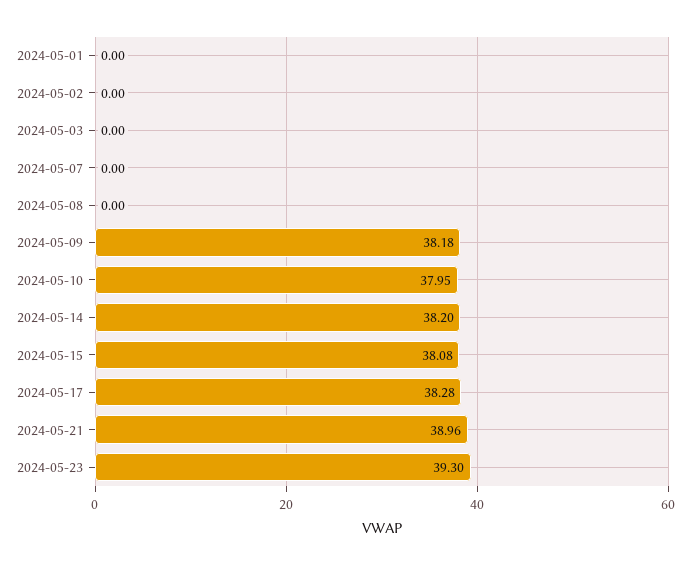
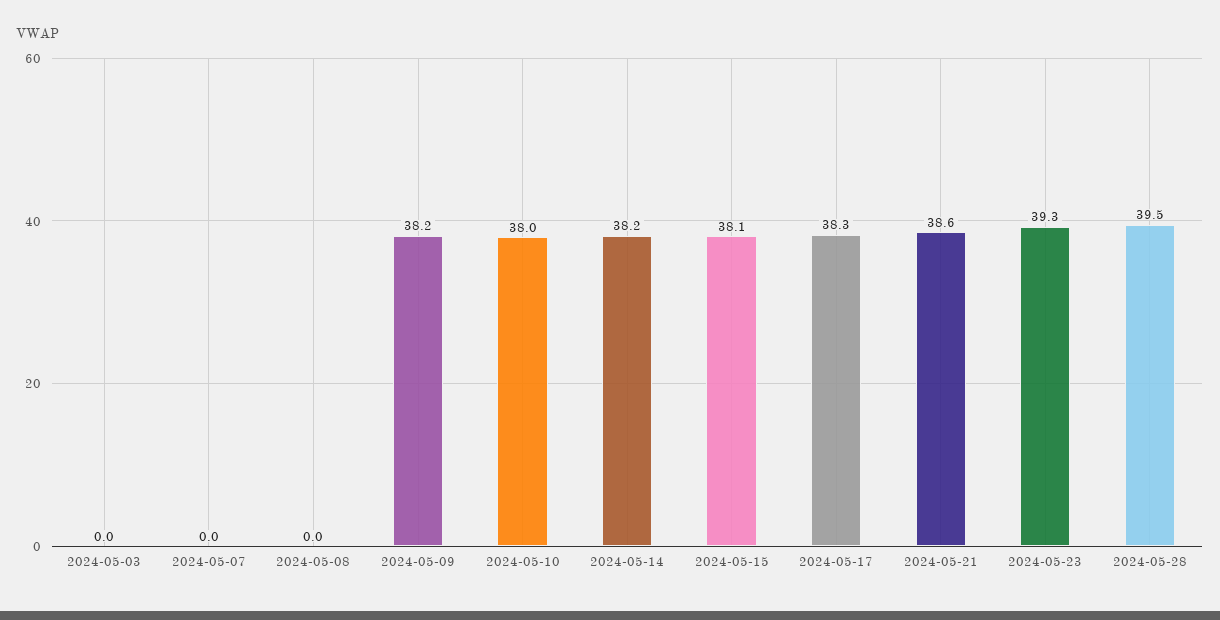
2024-05-01: 0 -> none
2024-05-02: 0 -> none
2024-05-21: 38.96 -> 38.6
2024-05-28: none -> 39.5

